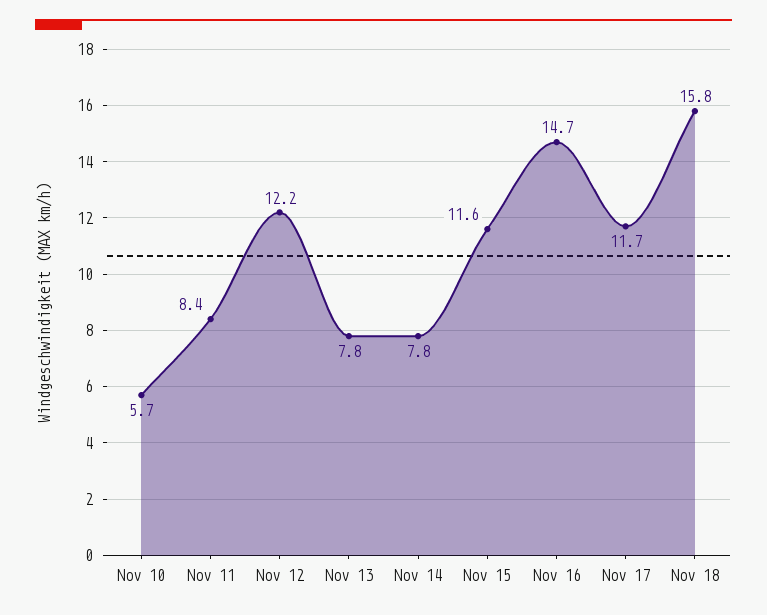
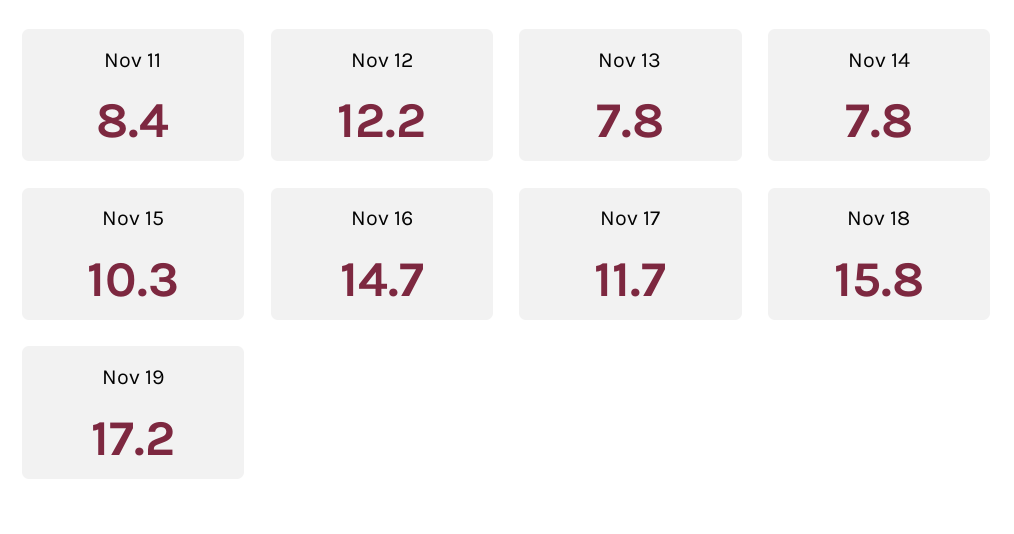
Nov 10: 5.7 -> none
Nov 15: 11.6 -> 10.3
Nov 19: none -> 17.2

